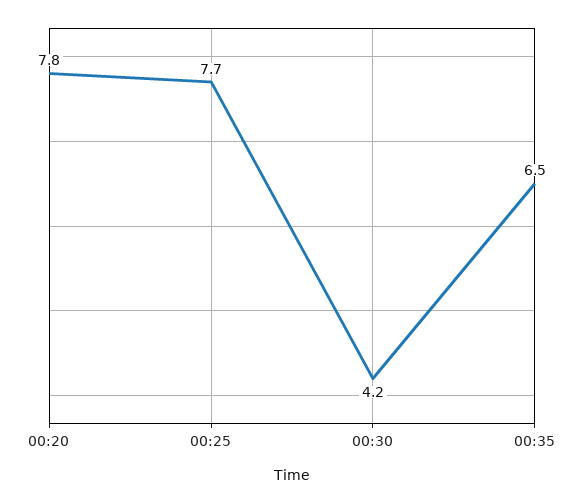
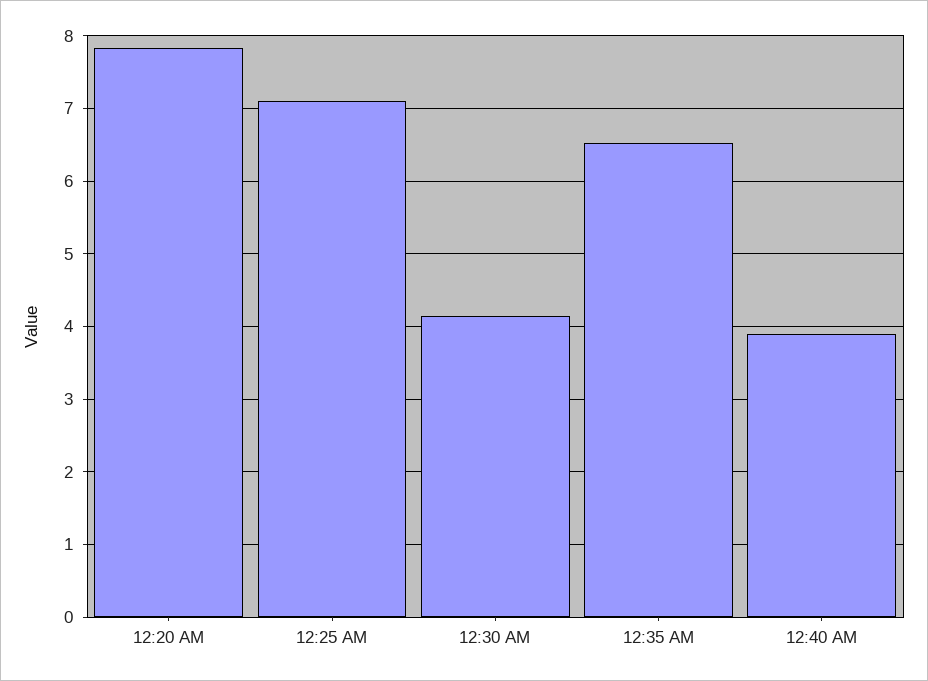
00:25: 7.7 -> 7.1
12:40 AM: none -> 3.9

